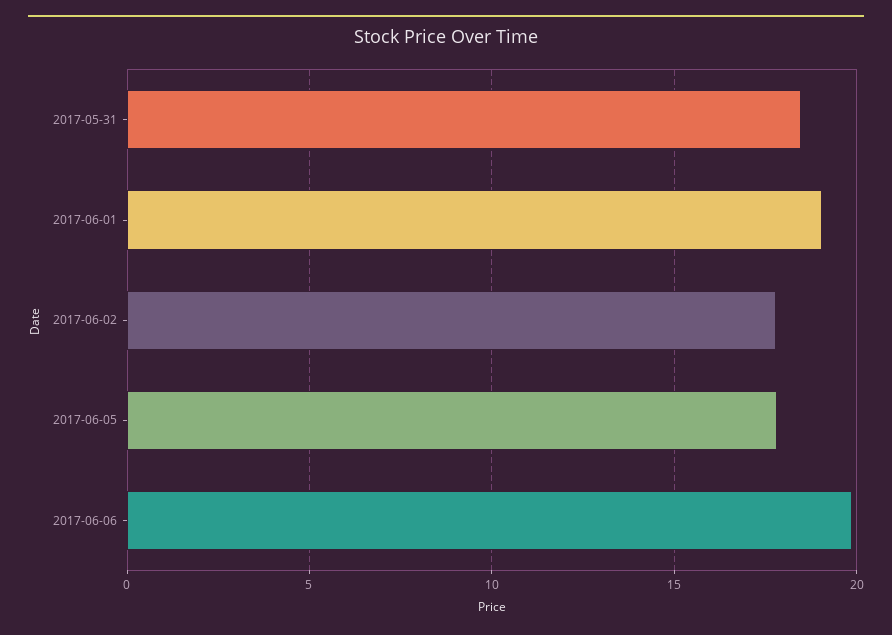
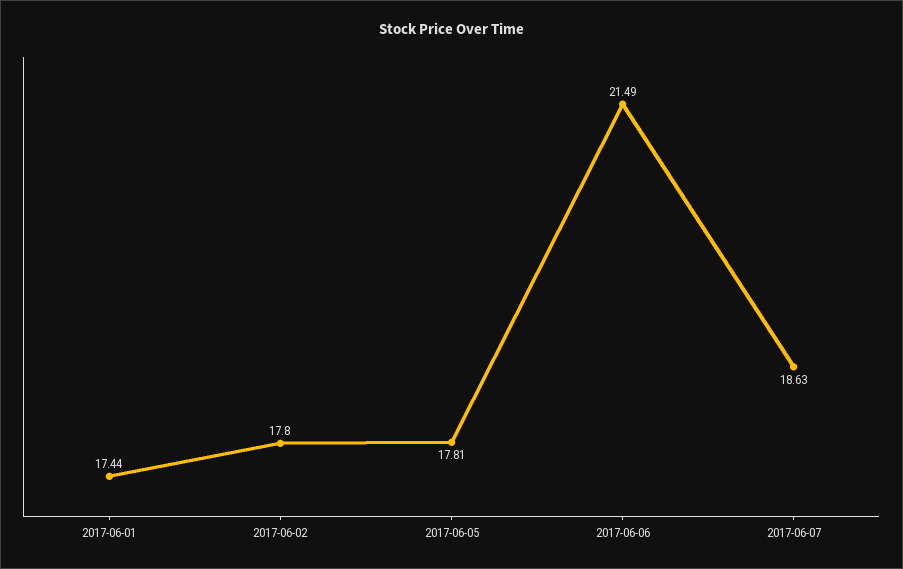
2017-05-31: 18.5 -> none
2017-06-01: 19 -> 17.44
2017-06-06: 20 -> 21.49
2017-06-07: none -> 18.63

